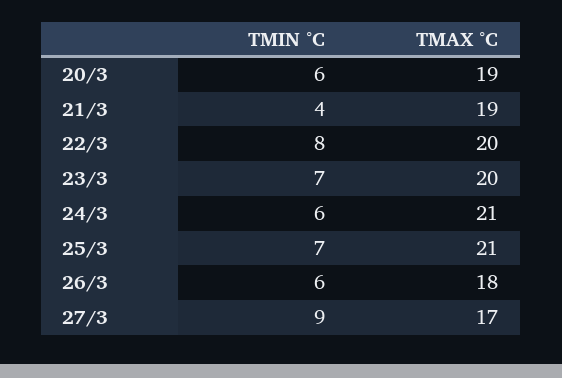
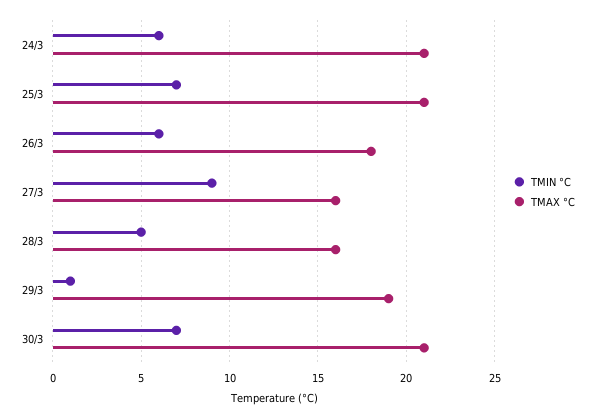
TMIN °C, 20/3: 6 -> none
TMAX °C, 20/3: 19 -> none
TMIN °C, 21/3: 4 -> none
TMAX °C, 21/3: 19 -> none
TMIN °C, 22/3: 8 -> none
TMAX °C, 22/3: 20 -> none
TMIN °C, 23/3: 7 -> none
TMAX °C, 23/3: 20 -> none
TMAX °C, 27/3: 17 -> 16
TMIN °C, 28/3: none -> 5
TMAX °C, 28/3: none -> 16
TMIN °C, 29/3: none -> 1
TMAX °C, 29/3: none -> 19
TMIN °C, 30/3: none -> 7
TMAX °C, 30/3: none -> 21

